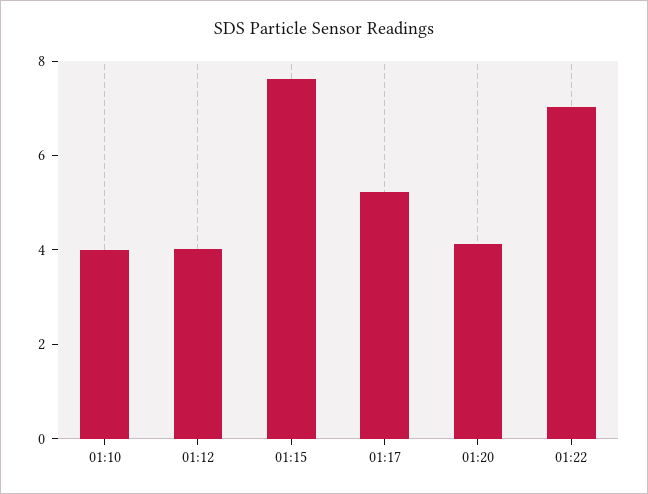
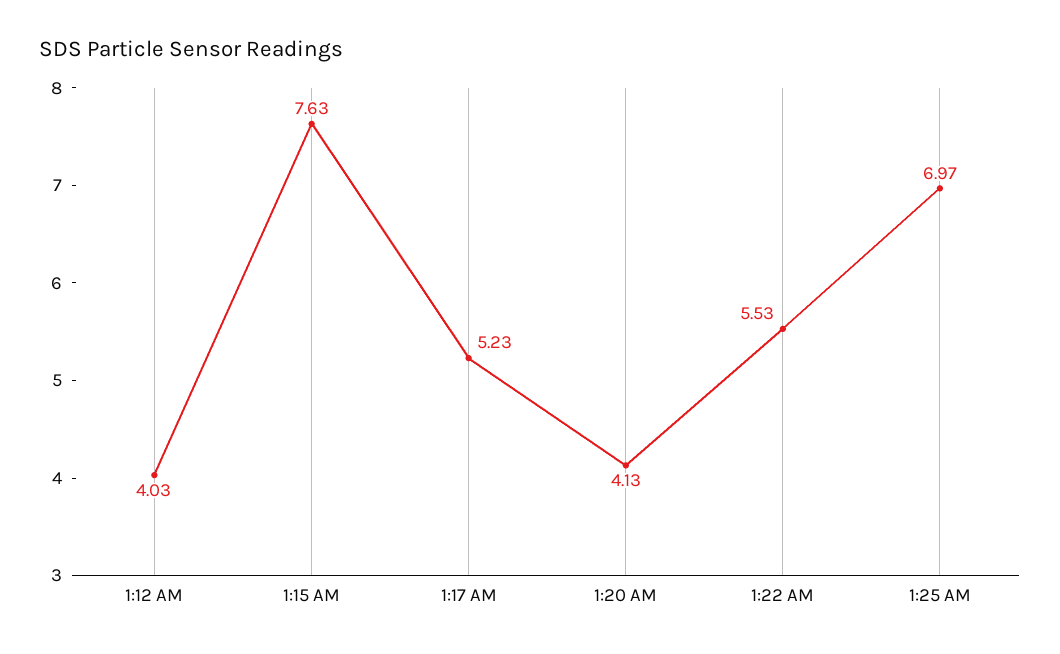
01:10: 4 -> none
01:22: 7 -> 5.53
1:25 AM: none -> 6.97

